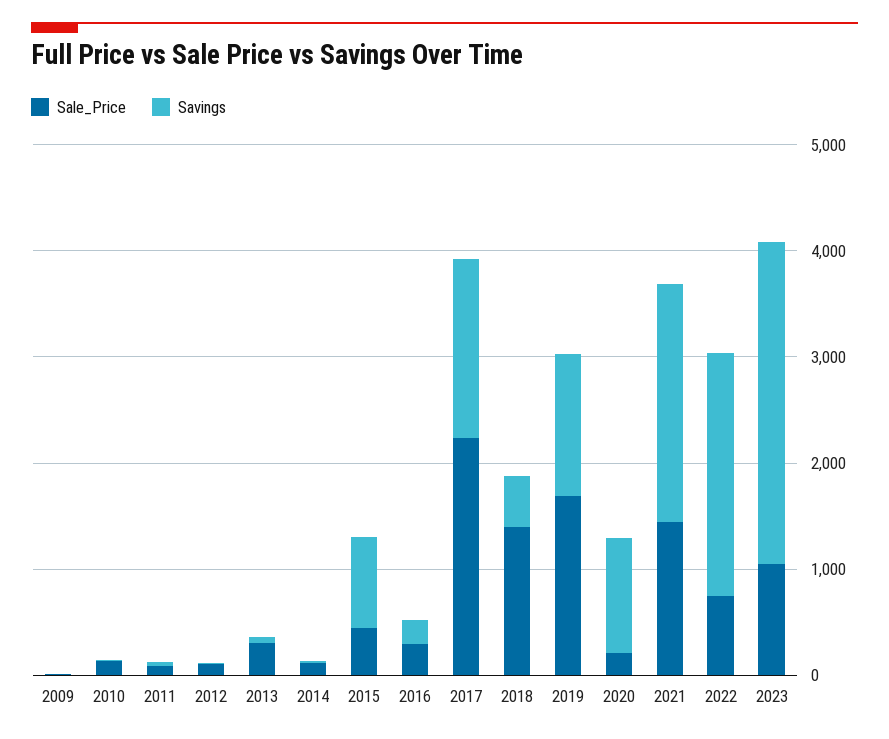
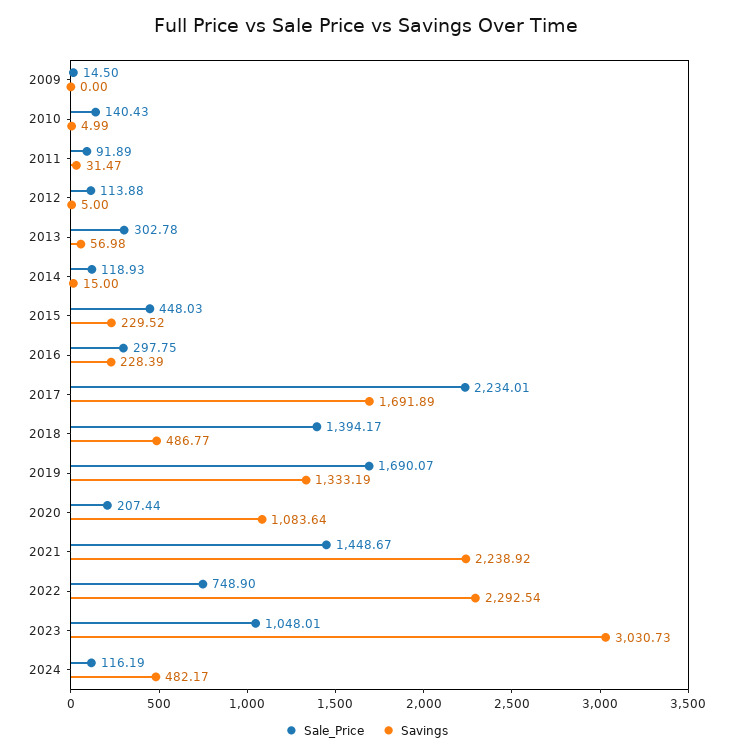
Savings, 2015: 800 -> 229.52
Sale_Price, 2024: none -> 116.19
Savings, 2024: none -> 482.17

